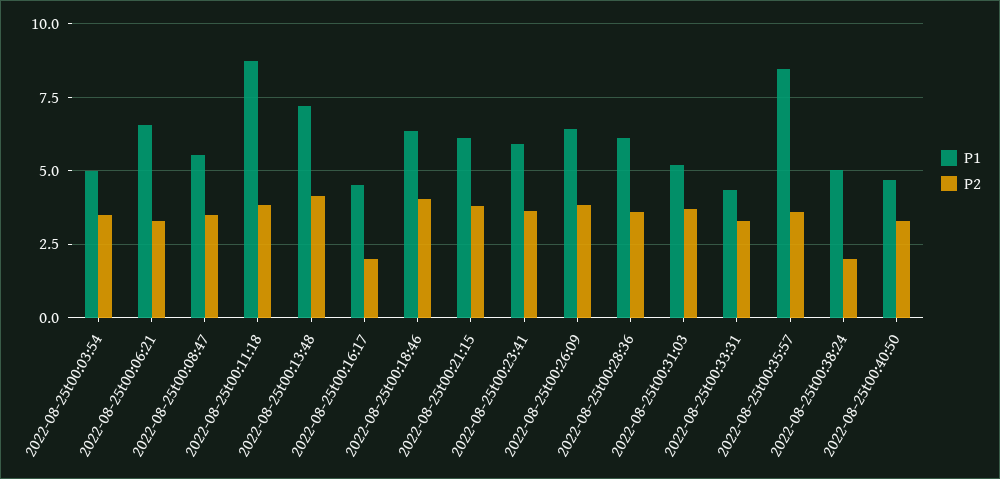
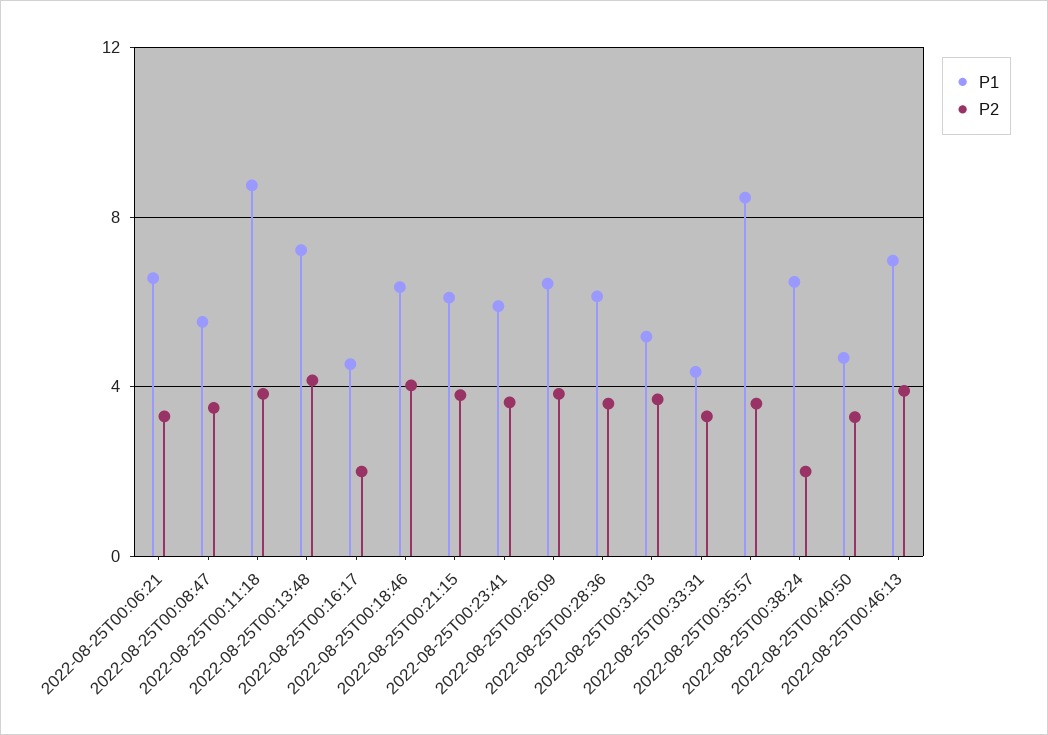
P1, 2022-08-25t00:03:54: 5 -> none
P2, 2022-08-25t00:03:54: 3.5 -> none
P1, 2022-08-25t00:38:24: 5 -> 6.5
P1, 2022-08-25T00:46:13: none -> 7
P2, 2022-08-25T00:46:13: none -> 4

